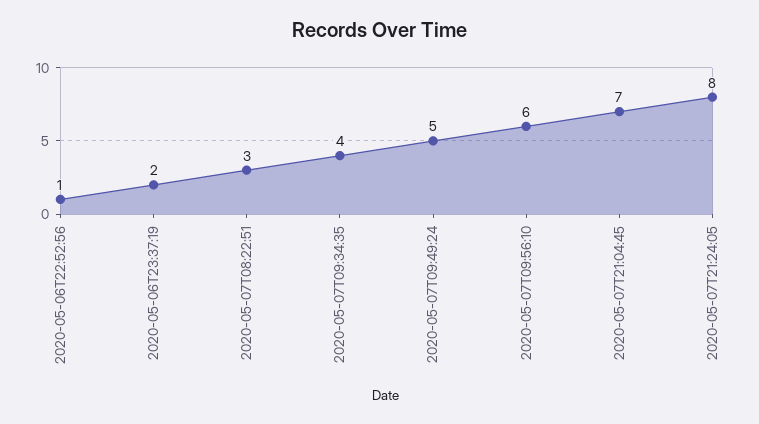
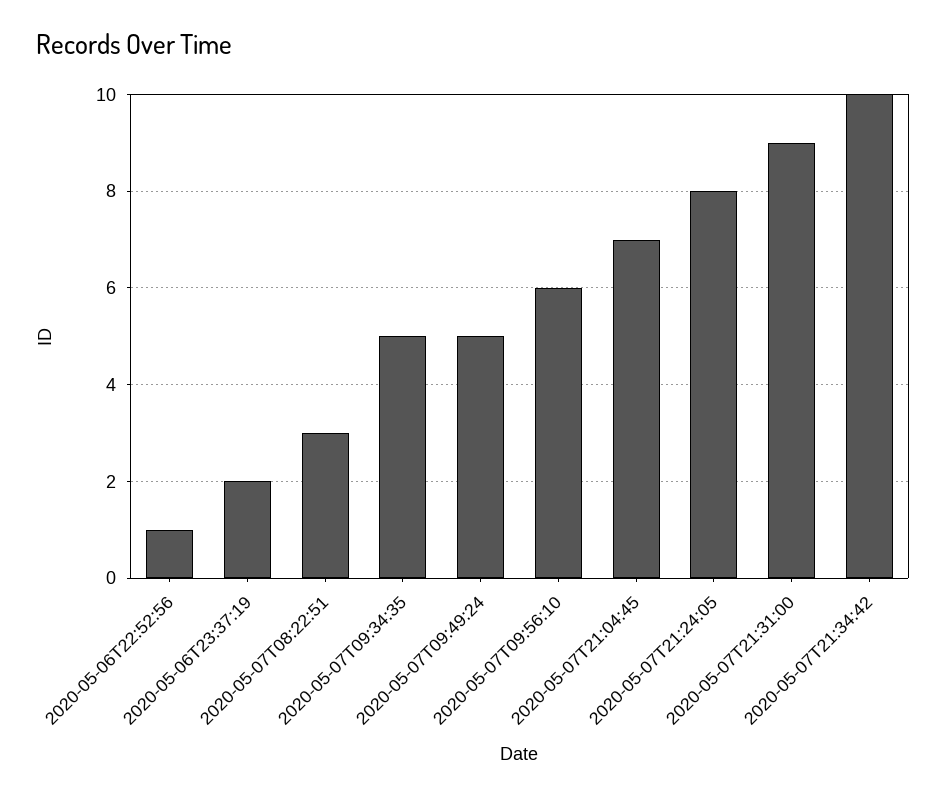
2020-05-07T09:34:35: 4 -> 5
2020-05-07T21:31:00: none -> 9
2020-05-07T21:34:42: none -> 10

